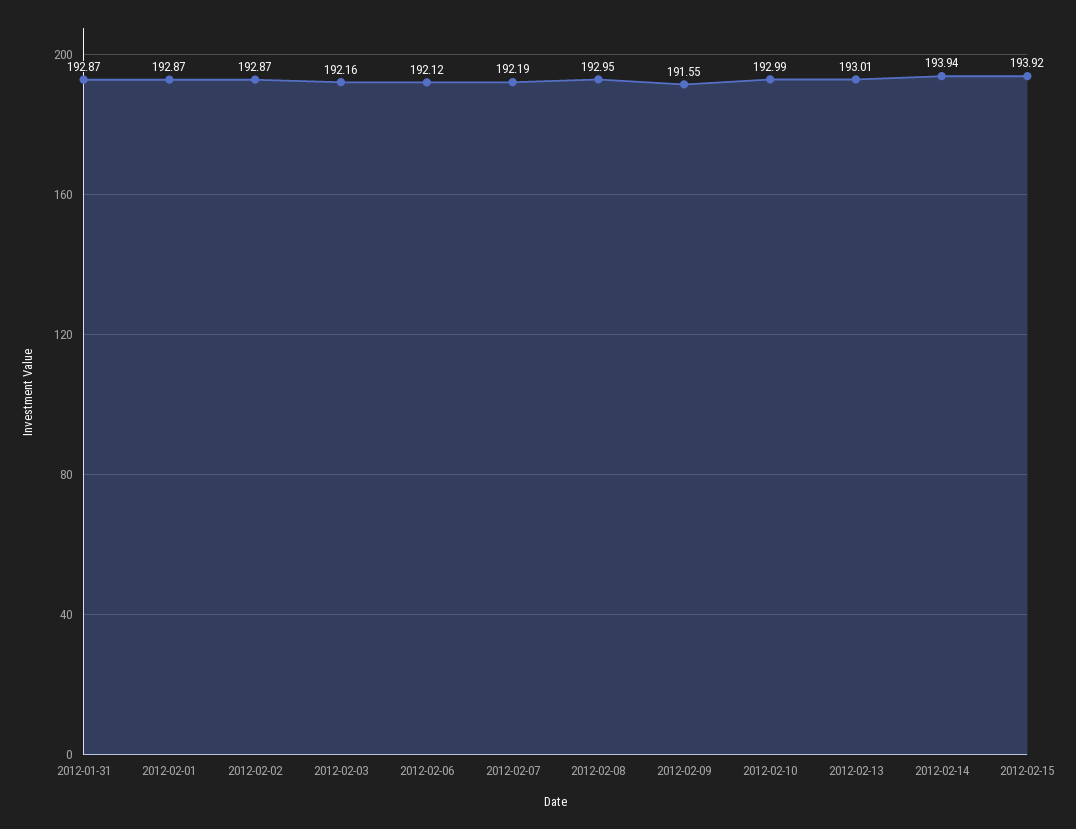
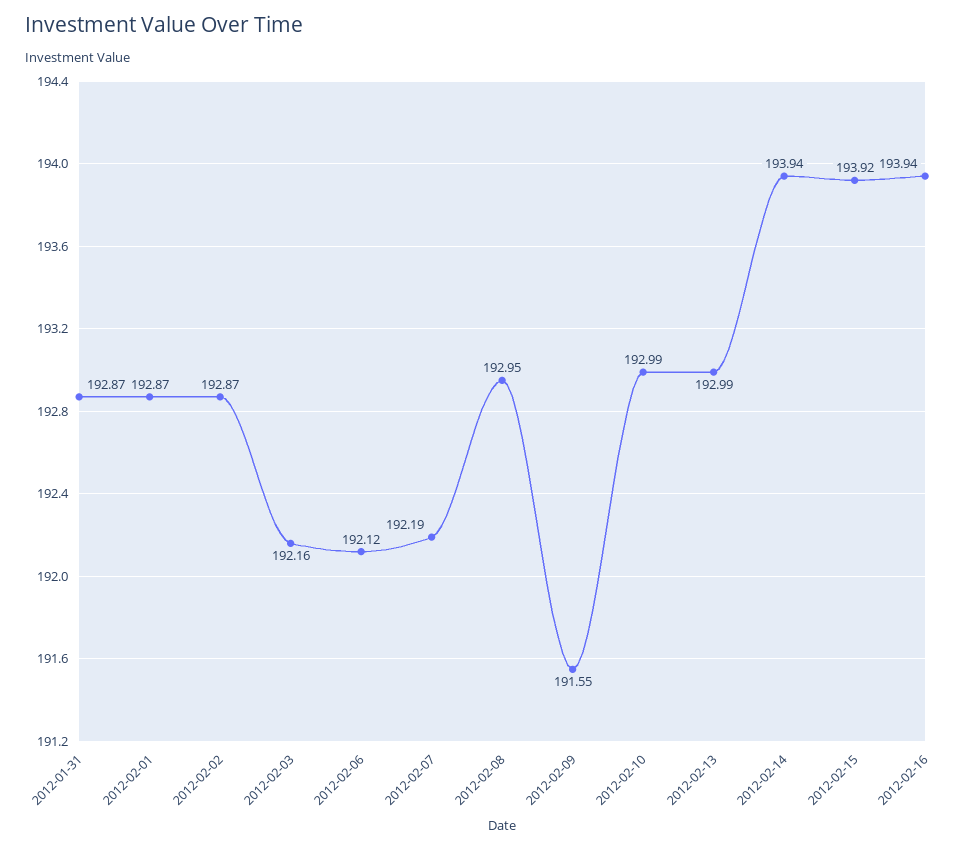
2012-02-13: 193.01 -> 192.99
2012-02-16: none -> 193.94

